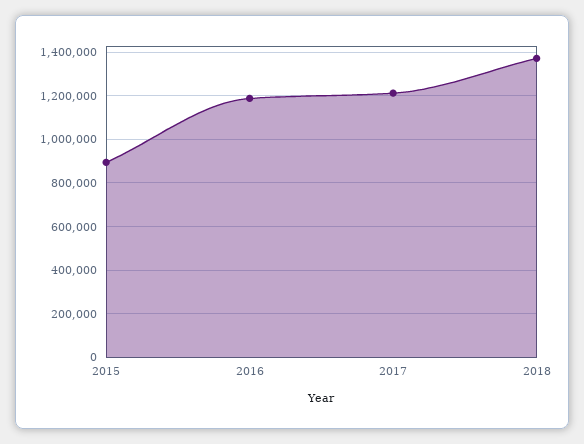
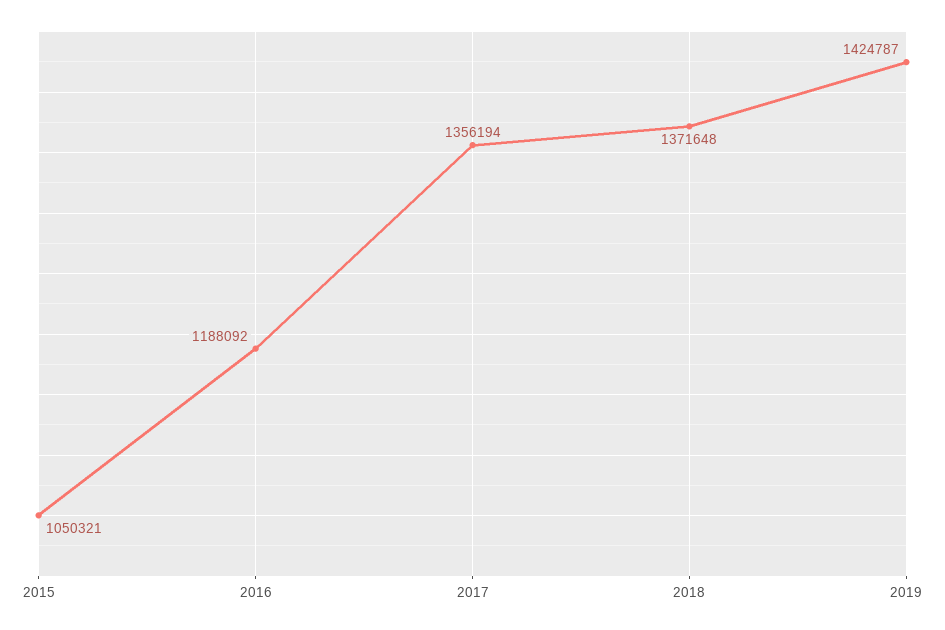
2015: 900000 -> 1050321
2017: 1200000 -> 1356194
2019: none -> 1424787

